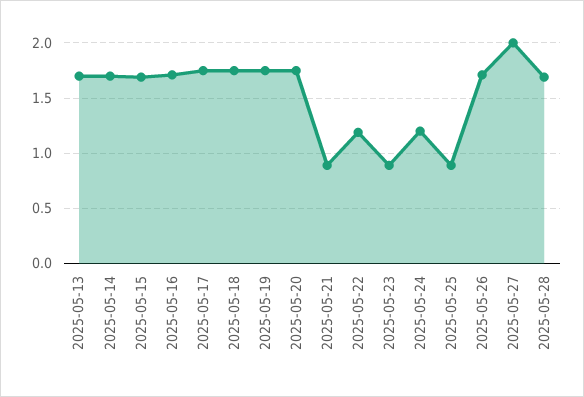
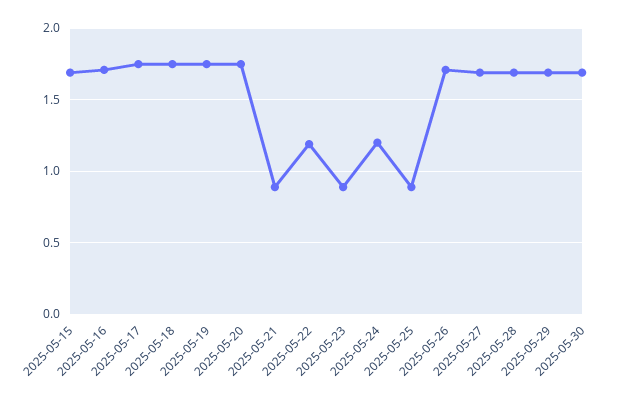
2025-05-13: 1.7 -> none
2025-05-14: 1.7 -> none
2025-05-27: 2 -> 1.7
2025-05-29: none -> 1.7
2025-05-30: none -> 1.7

